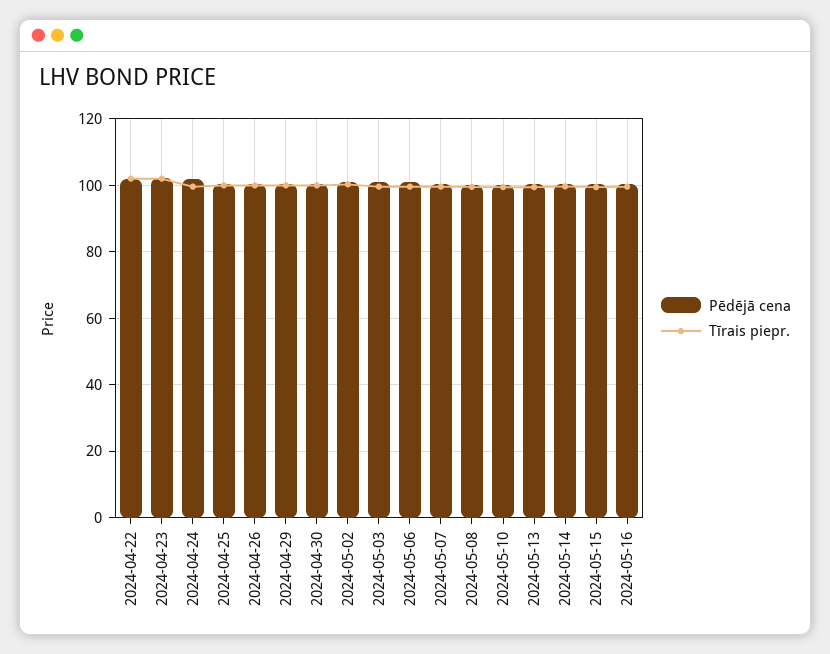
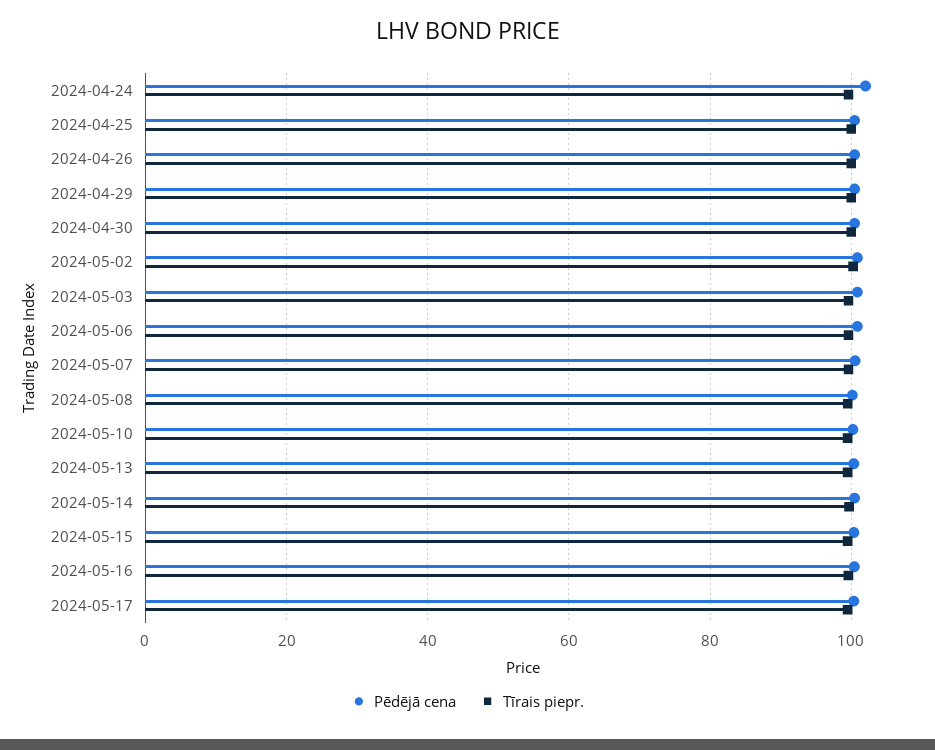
Pēdējā cena, 2024-04-22: 102 -> none
Tīrais piepr., 2024-04-22: 102 -> none
Pēdējā cena, 2024-04-23: 102 -> none
Tīrais piepr., 2024-04-23: 102 -> none
Pēdējā cena, 2024-05-17: none -> 100
Tīrais piepr., 2024-05-17: none -> 100

